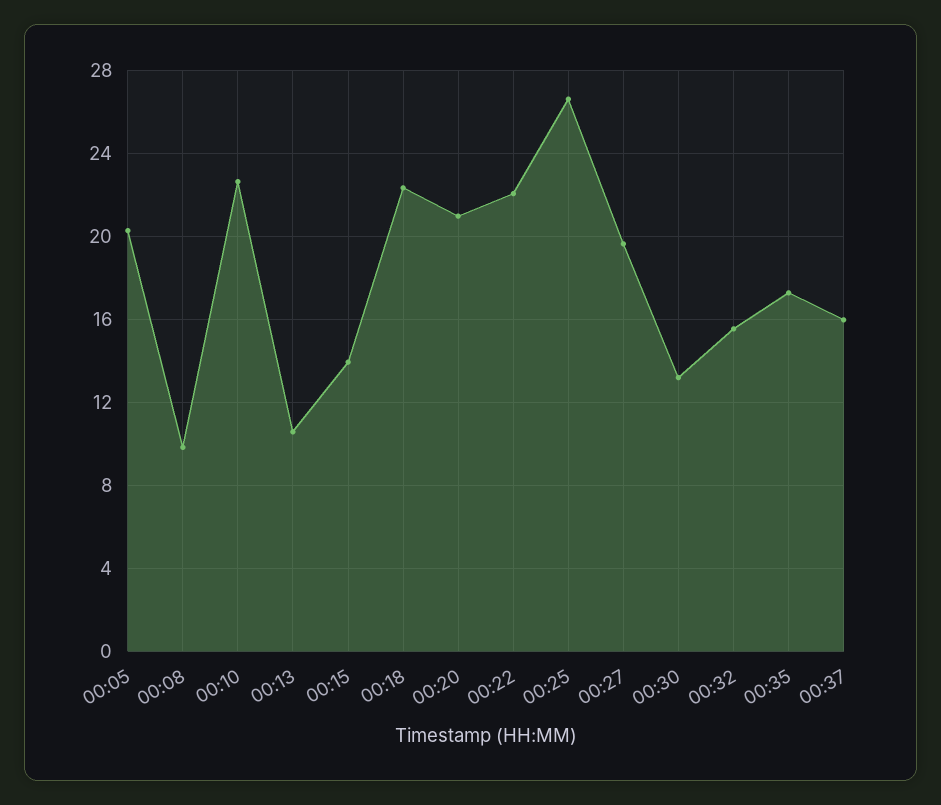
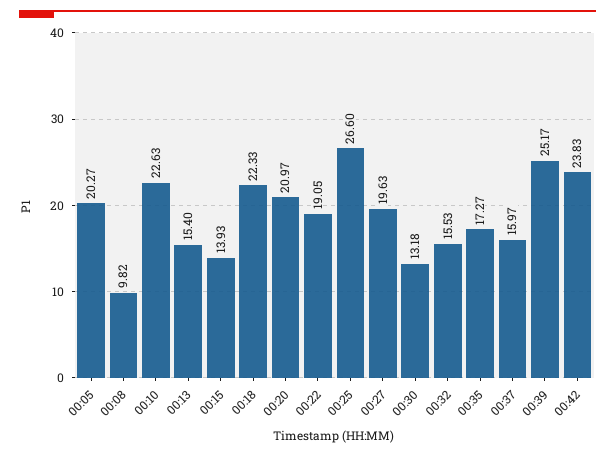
00:13: 10.5 -> 15.4
00:22: 22 -> 19.05
00:39: none -> 25.17
00:42: none -> 23.83

